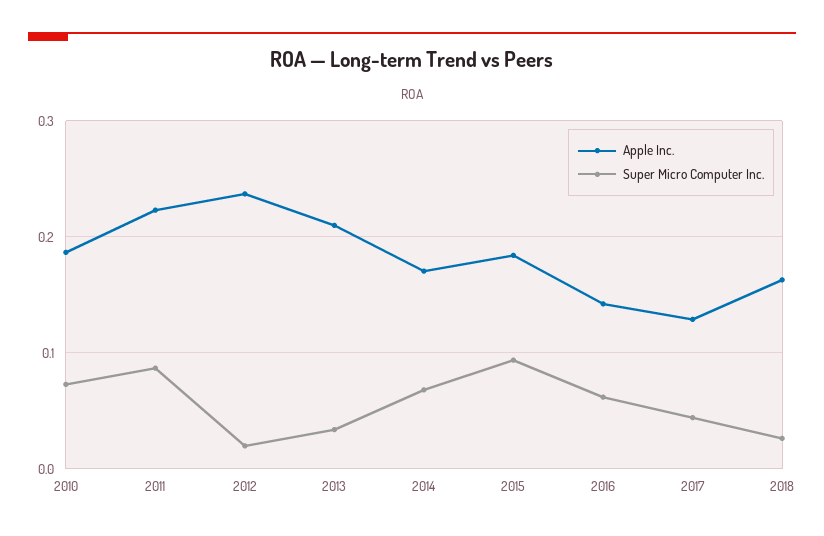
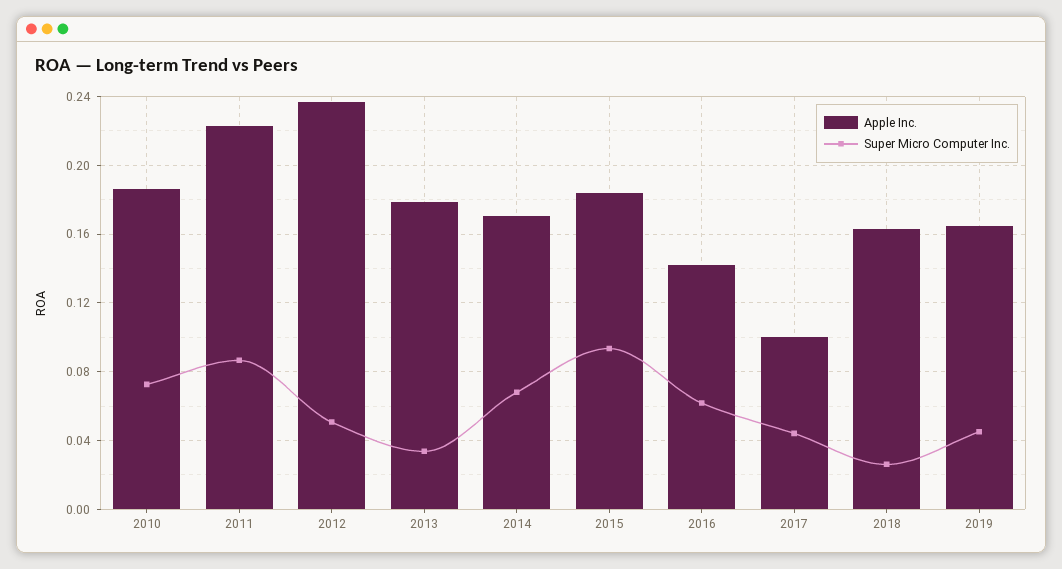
Super Micro Computer Inc., 2012: 0.02 -> 0.05
Apple Inc., 2013: 0.21 -> 0.18
Apple Inc., 2017: 0.13 -> 0.1
Apple Inc., 2019: none -> 0.165
Super Micro Computer Inc., 2019: none -> 0.045

